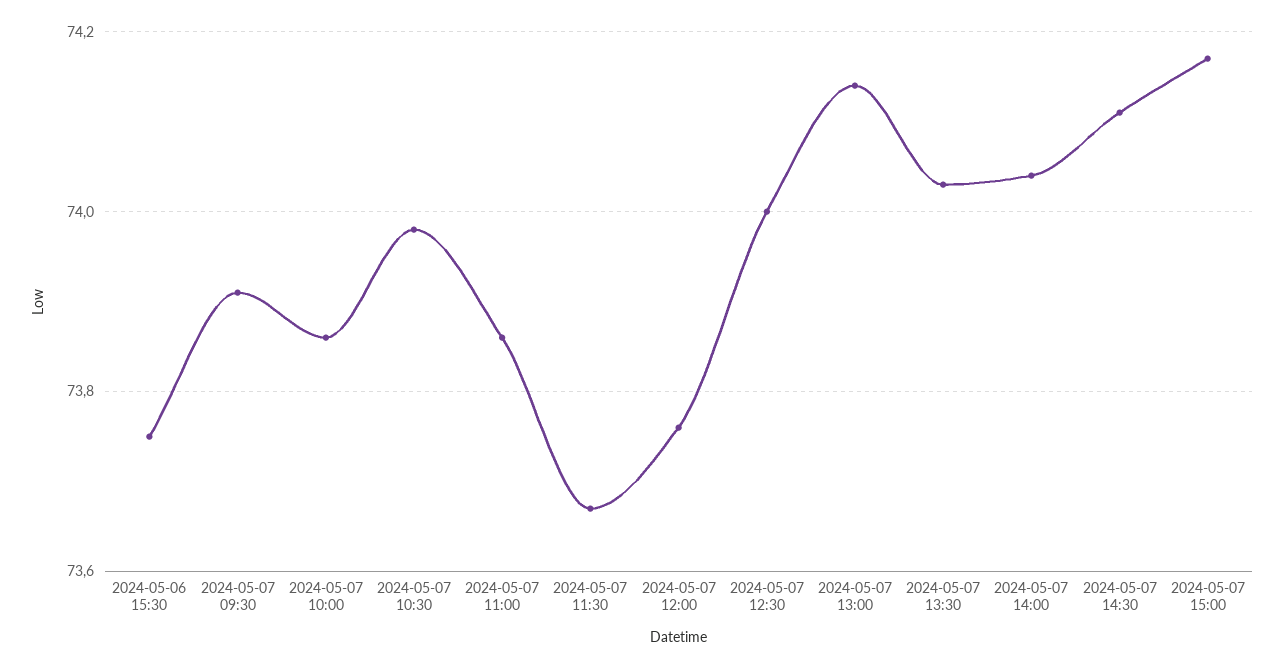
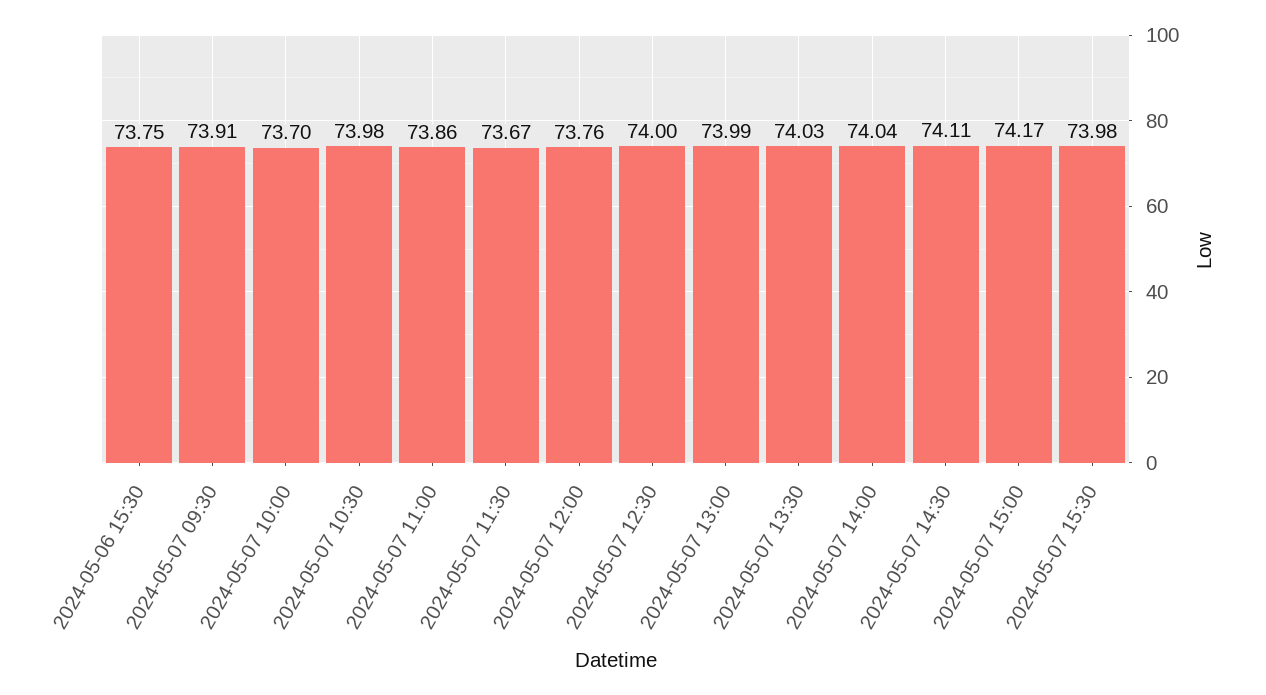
2024-05-07 10:00: 73.85 -> 73.7
2024-05-07 13:00: 74.15 -> 73.99
2024-05-07 15:30: none -> 73.98

